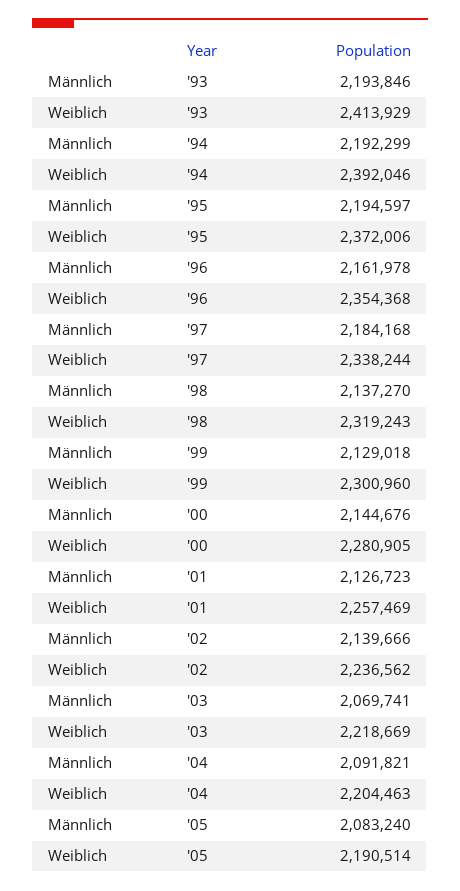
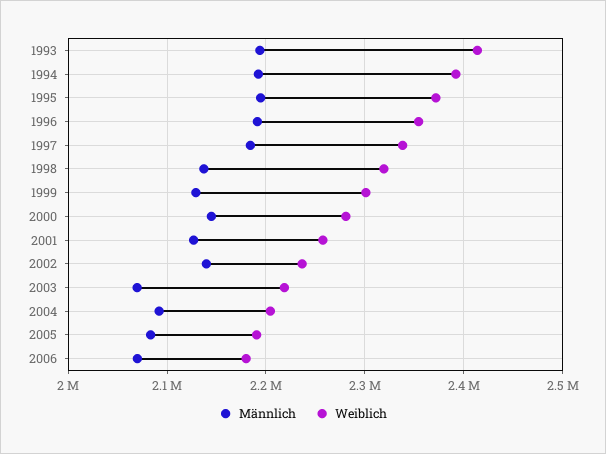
Männlich, '96: 2161978 -> 2190000
Männlich, 2006: none -> 2070000
Weiblich, 2006: none -> 2180000

